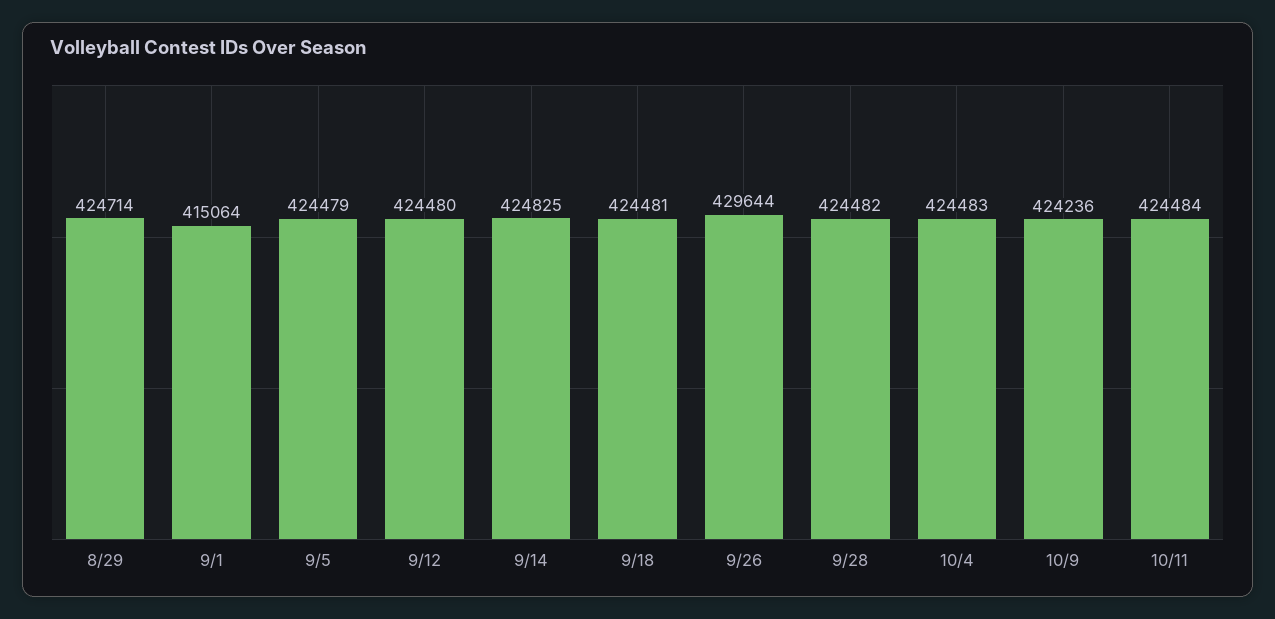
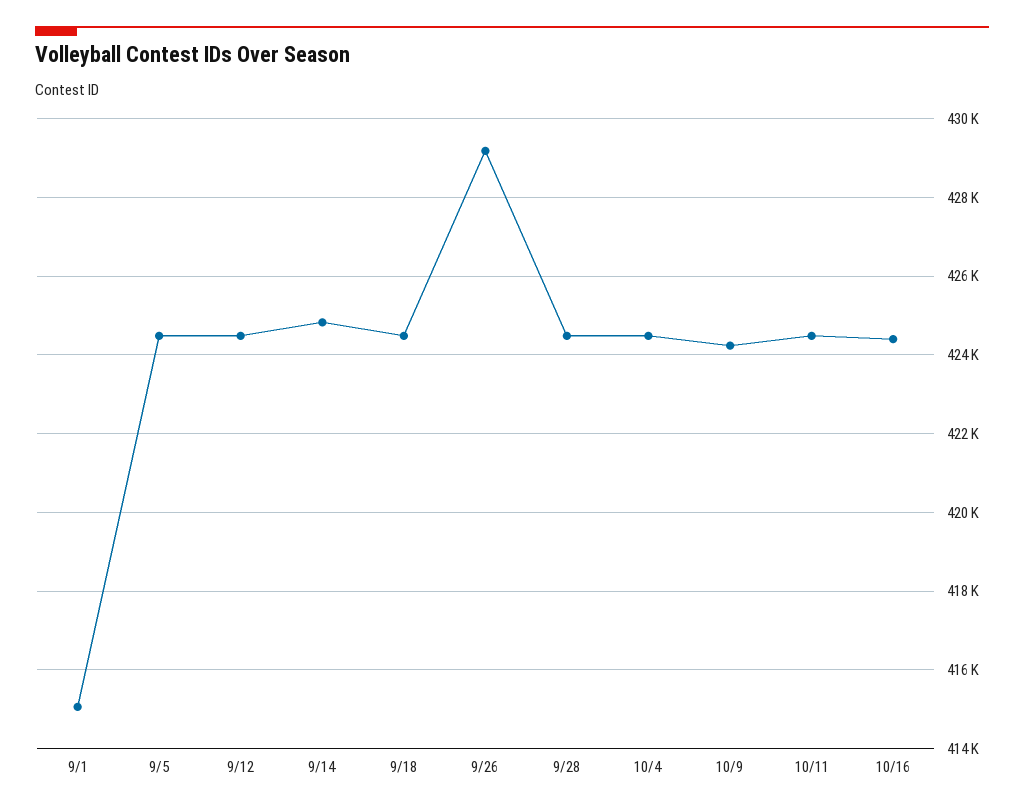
8/29: 424714 -> none
9/26: 429644 -> 429200
10/16: none -> 424400

